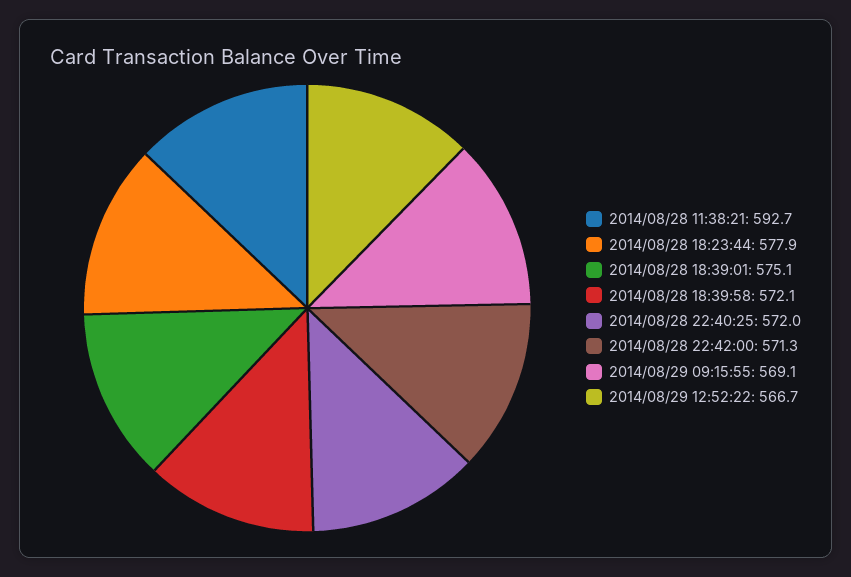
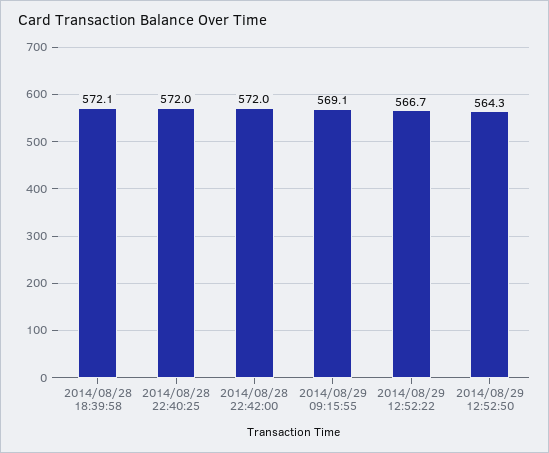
2014/08/28 11:38:21: 592.7 -> none
2014/08/28 18:23:44: 577.9 -> none
2014/08/28 18:39:01: 575.1 -> none
2014/08/28 22:42:00: 571.3 -> 572
2014/08/29 12:52:50: none -> 564.3

